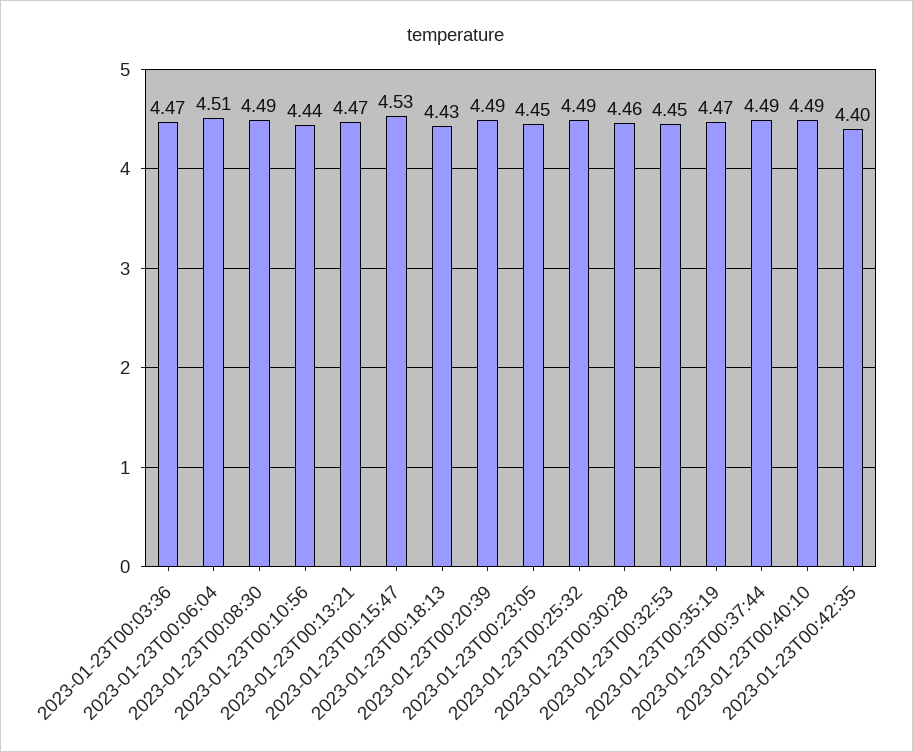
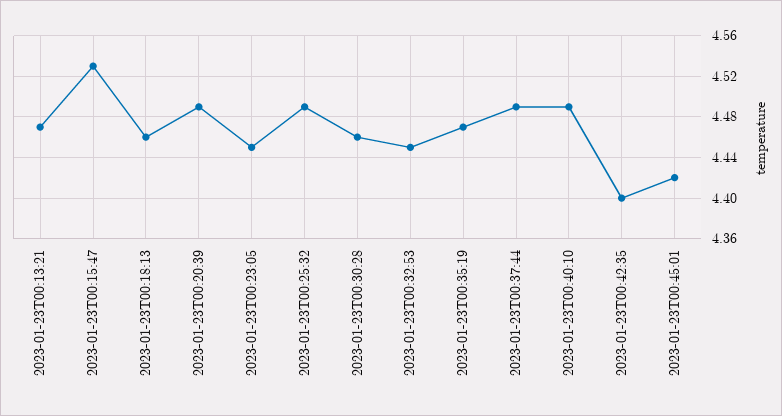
2023-01-23T00:03:36: 4.47 -> none
2023-01-23T00:06:04: 4.51 -> none
2023-01-23T00:08:30: 4.49 -> none
2023-01-23T00:10:56: 4.44 -> none
2023-01-23T00:18:13: 4.43 -> 4.46
2023-01-23T00:45:01: none -> 4.42

